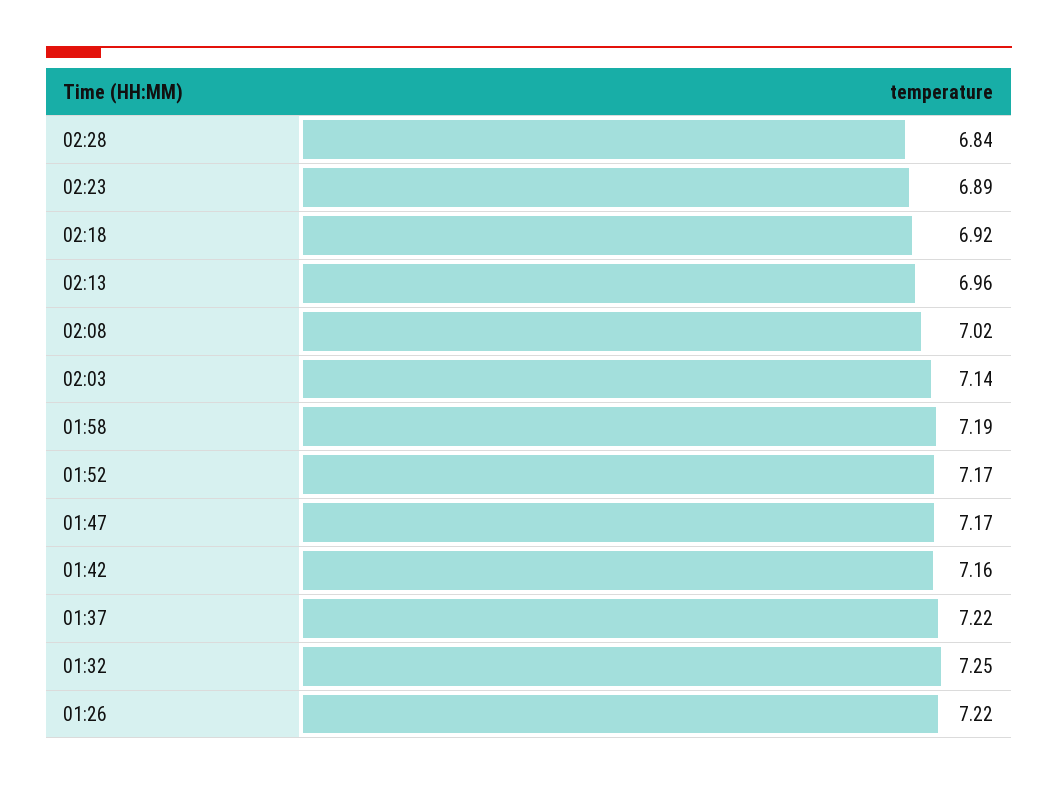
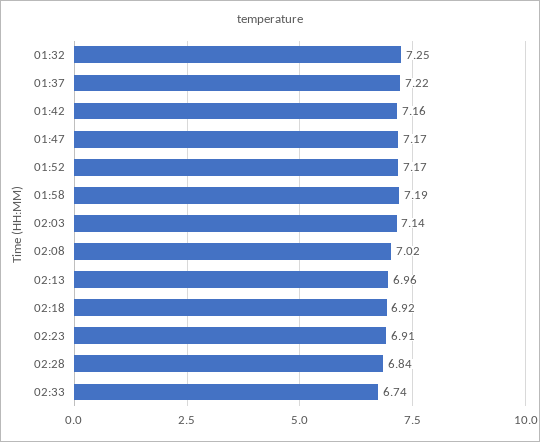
02:23: 6.89 -> 6.91
01:26: 7.22 -> none
02:33: none -> 6.74

